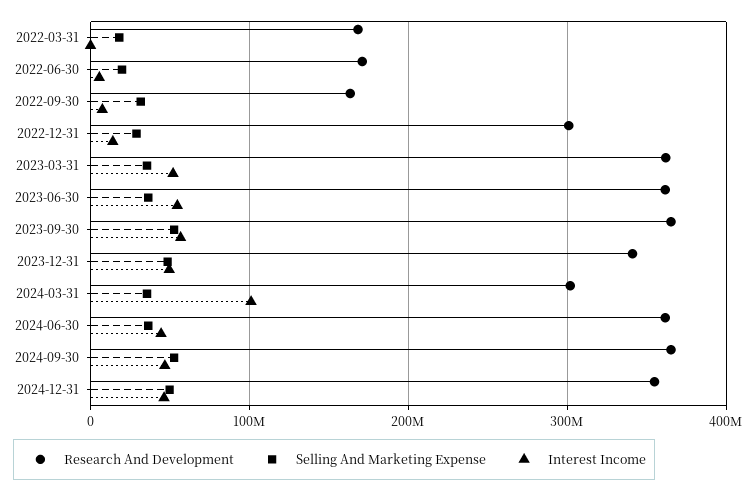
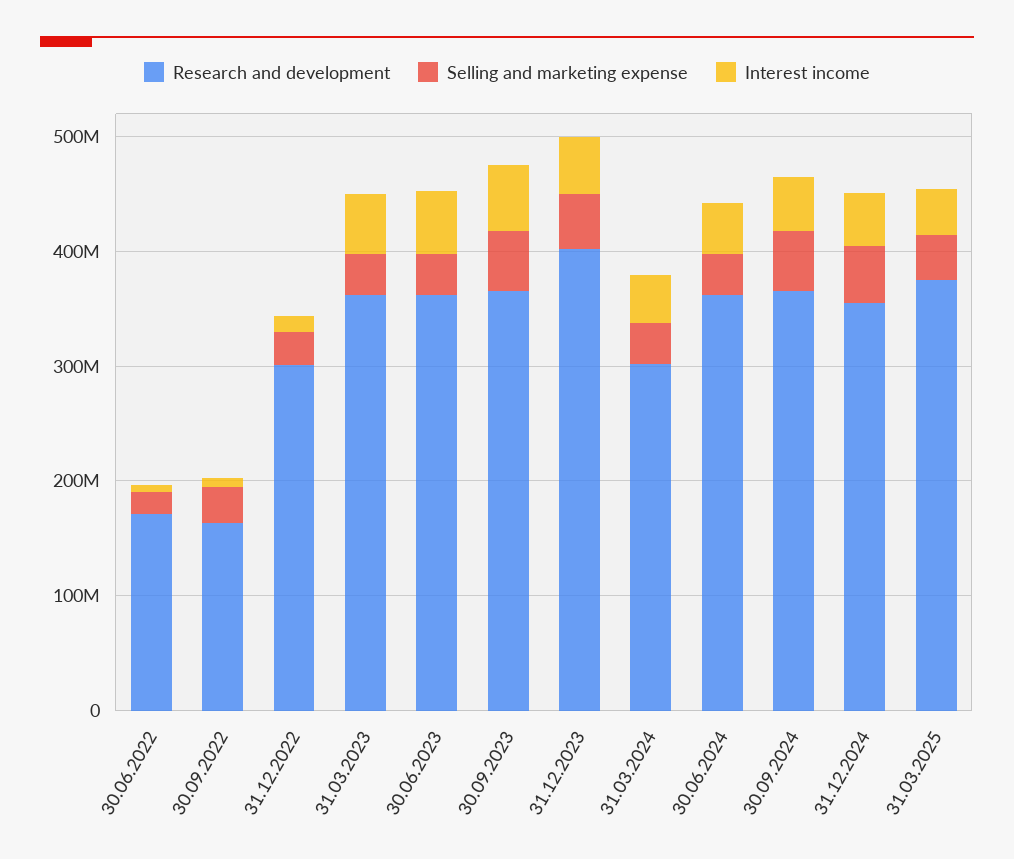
Research And Development, 2022-03-31: 170000000 -> none
Selling And Marketing Expense, 2022-03-31: 20000000 -> none
Interest Income, 2022-03-31: 0 -> none
Research And Development, 2023-12-31: 340000000 -> 400000000
Interest Income, 2024-03-31: 100000000 -> 40000000
Research And Development, 31.03.2025: none -> 380000000
Selling And Marketing Expense, 31.03.2025: none -> 40000000
Interest Income, 31.03.2025: none -> 40000000

